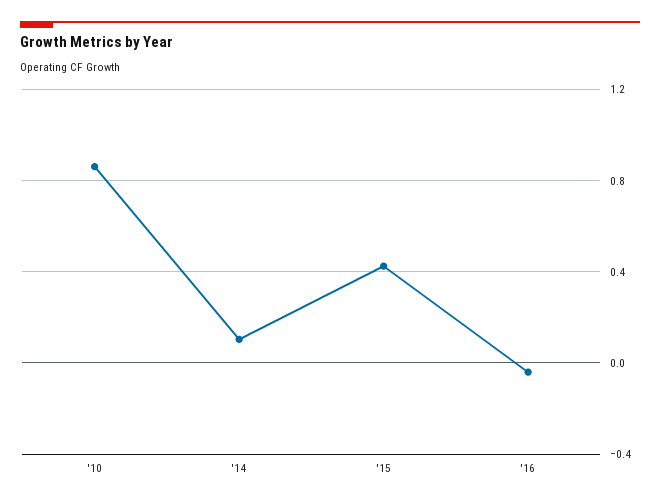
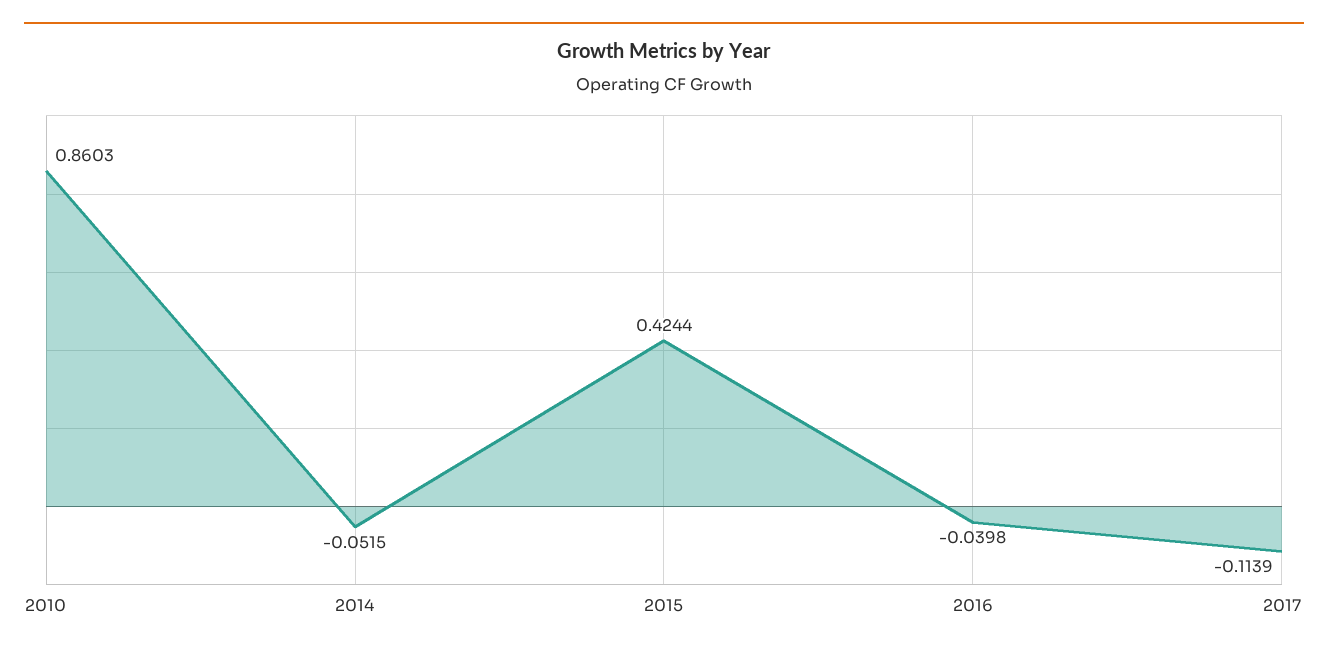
'14: 0.1 -> -0.0515
2017: none -> -0.1139

